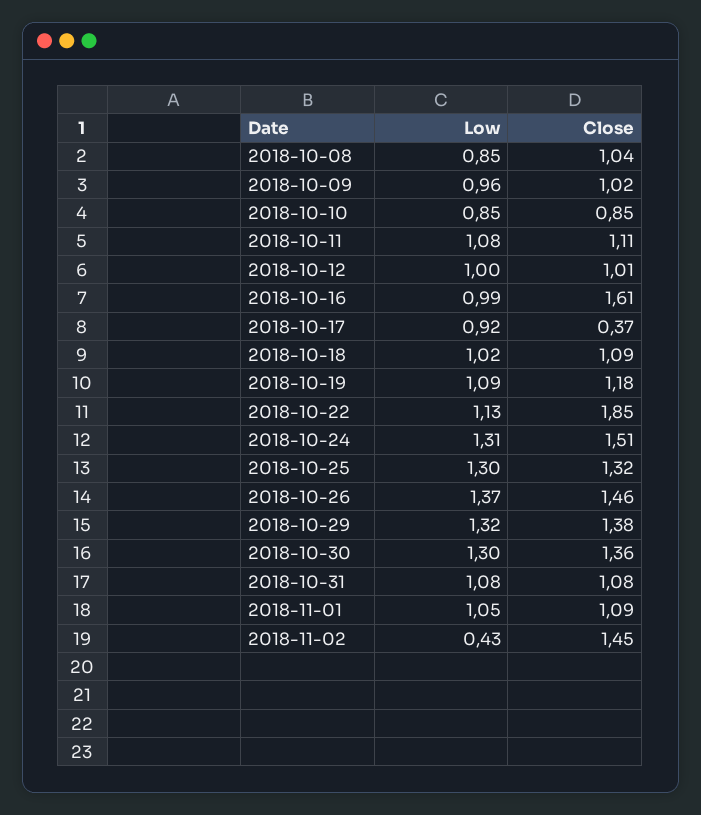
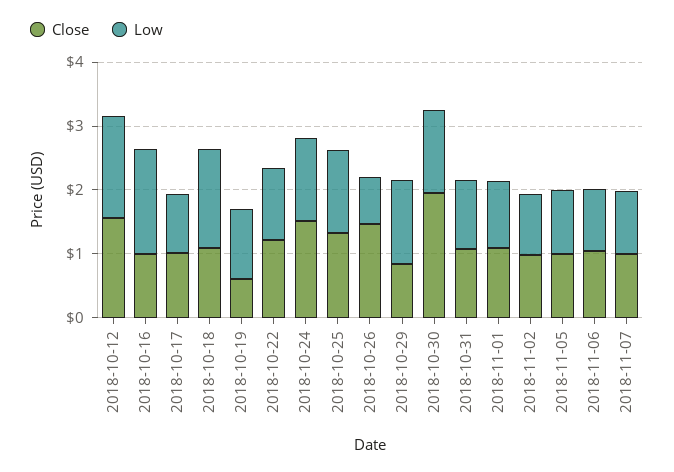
Low, 2018-10-08: 0.85 -> none
Close, 2018-10-08: 1.04 -> none
Low, 2018-10-09: 0.96 -> none
Close, 2018-10-09: 1.02 -> none
Low, 2018-10-10: 0.85 -> none
Close, 2018-10-10: 0.85 -> none
Low, 2018-10-11: 1.08 -> none
Close, 2018-10-11: 1.11 -> none
Low, 2018-10-12: 1 -> 1.6
Close, 2018-10-12: 1.01 -> 1.6
Low, 2018-10-16: 0.99 -> 1.6
Close, 2018-10-16: 1.61 -> 1
Close, 2018-10-17: 0.37 -> 1
Low, 2018-10-18: 1.02 -> 1.6
Close, 2018-10-19: 1.18 -> 0.6
Close, 2018-10-22: 1.85 -> 1.2
Low, 2018-10-26: 1.37 -> 0.8
Close, 2018-10-29: 1.38 -> 0.8
Close, 2018-10-30: 1.36 -> 2
Low, 2018-11-02: 0.43 -> 1
Close, 2018-11-02: 1.45 -> 1
Close, 2018-11-05: none -> 1
Low, 2018-11-05: none -> 1
Close, 2018-11-06: none -> 1
Low, 2018-11-06: none -> 1
Close, 2018-11-07: none -> 1
Low, 2018-11-07: none -> 1

